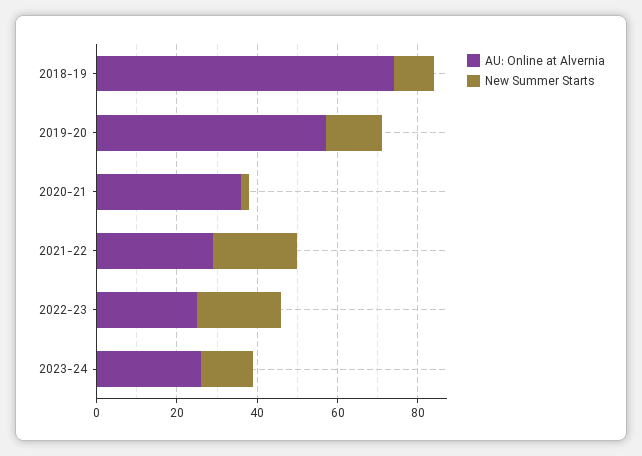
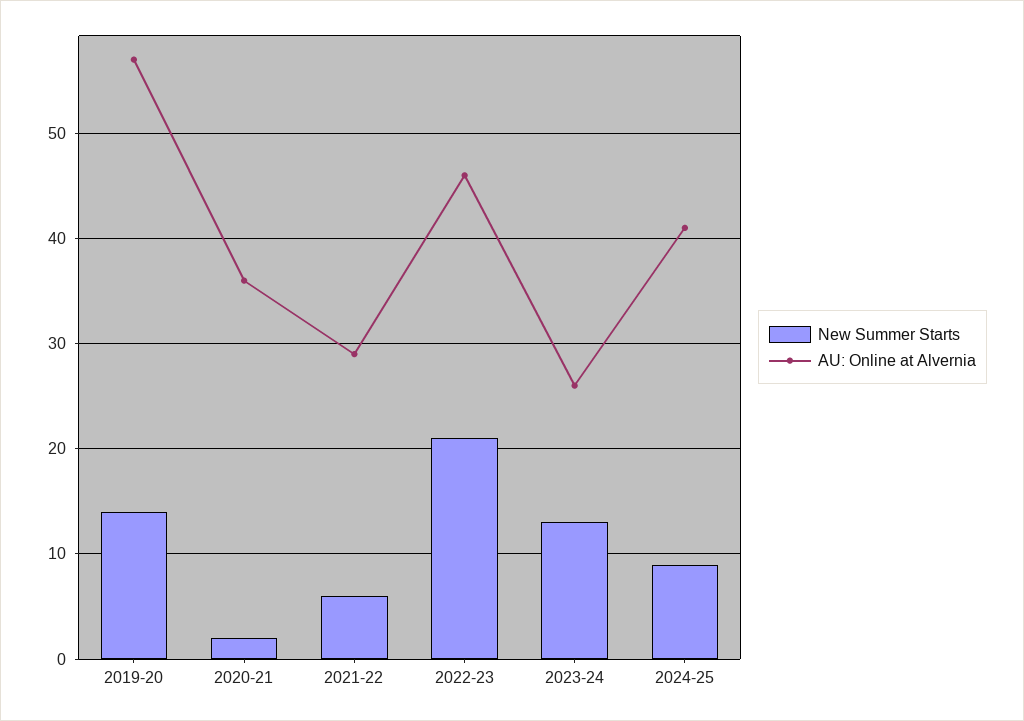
AU: Online at Alvernia, 2018-19: 75 -> none
New Summer Starts, 2018-19: 10 -> none
New Summer Starts, 2021-22: 20 -> 6
AU: Online at Alvernia, 2022-23: 25 -> 46
New Summer Starts, 2024-25: none -> 9
AU: Online at Alvernia, 2024-25: none -> 41

